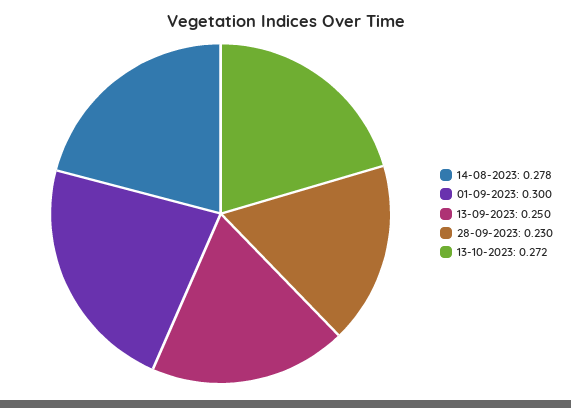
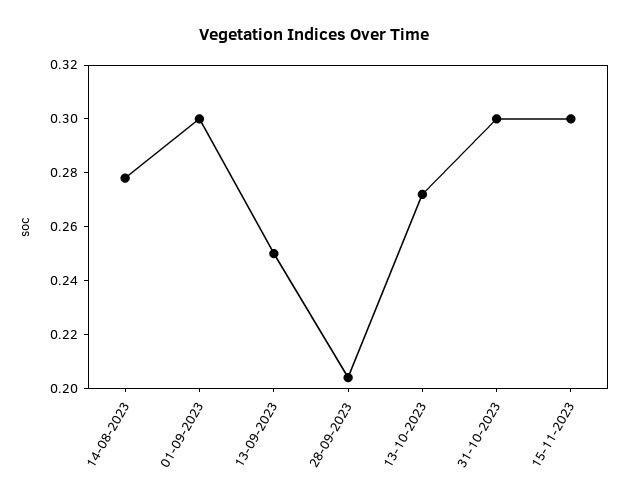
28-09-2023: 0.23 -> 0.205
31-10-2023: none -> 0.3
15-11-2023: none -> 0.3

